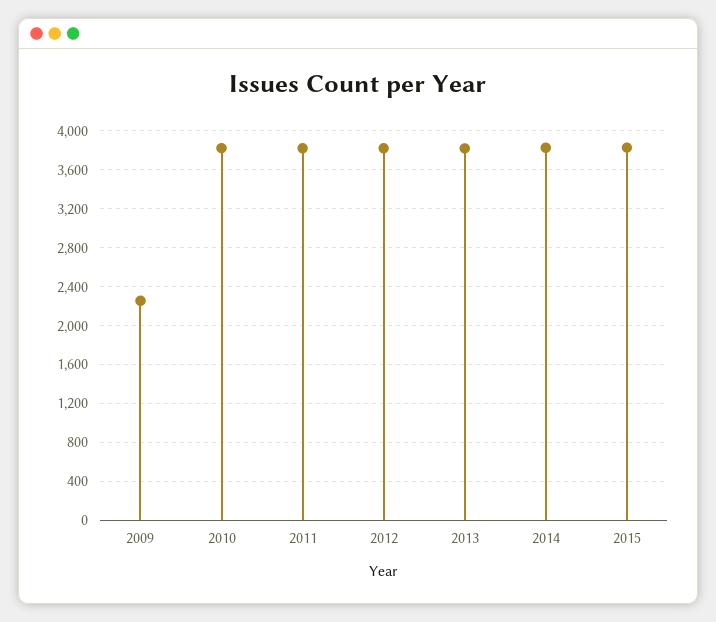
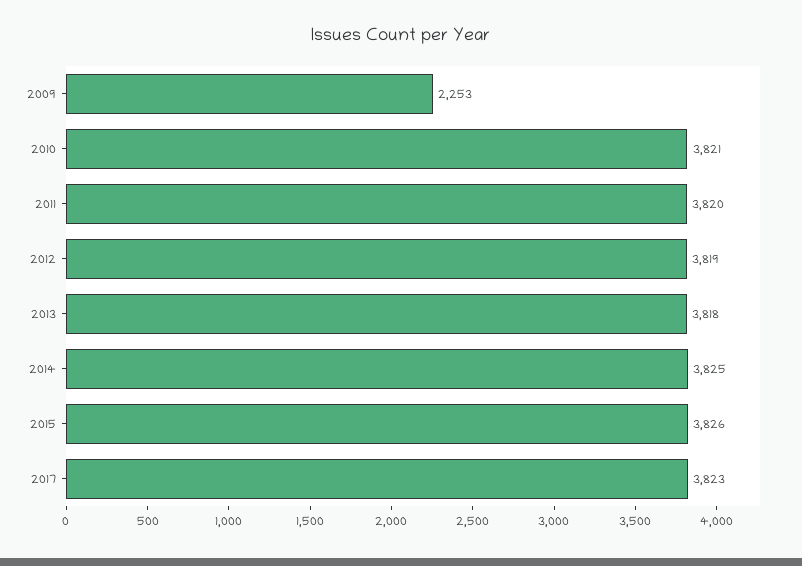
2017: none -> 3823

